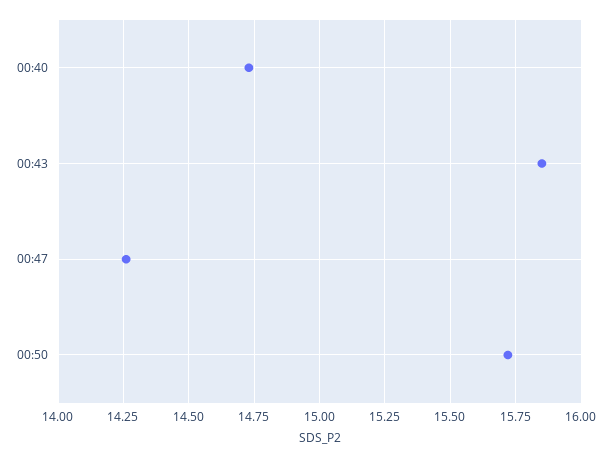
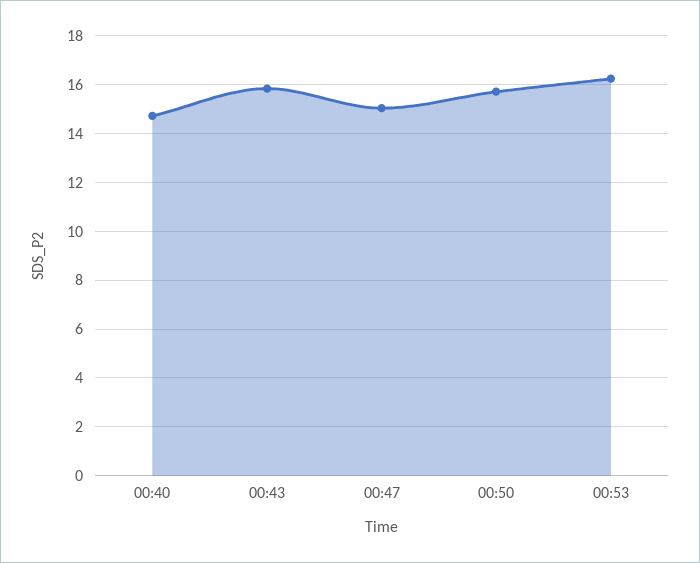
00:47: 14.25 -> 15
00:53: none -> 16.25

